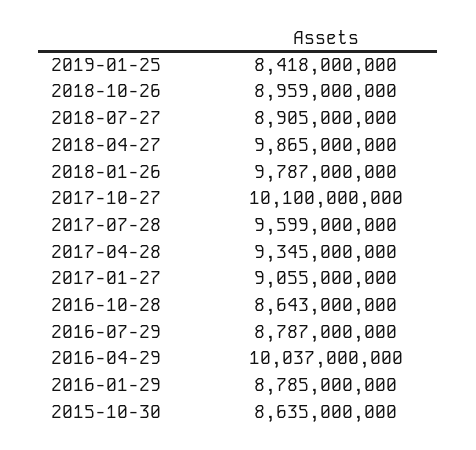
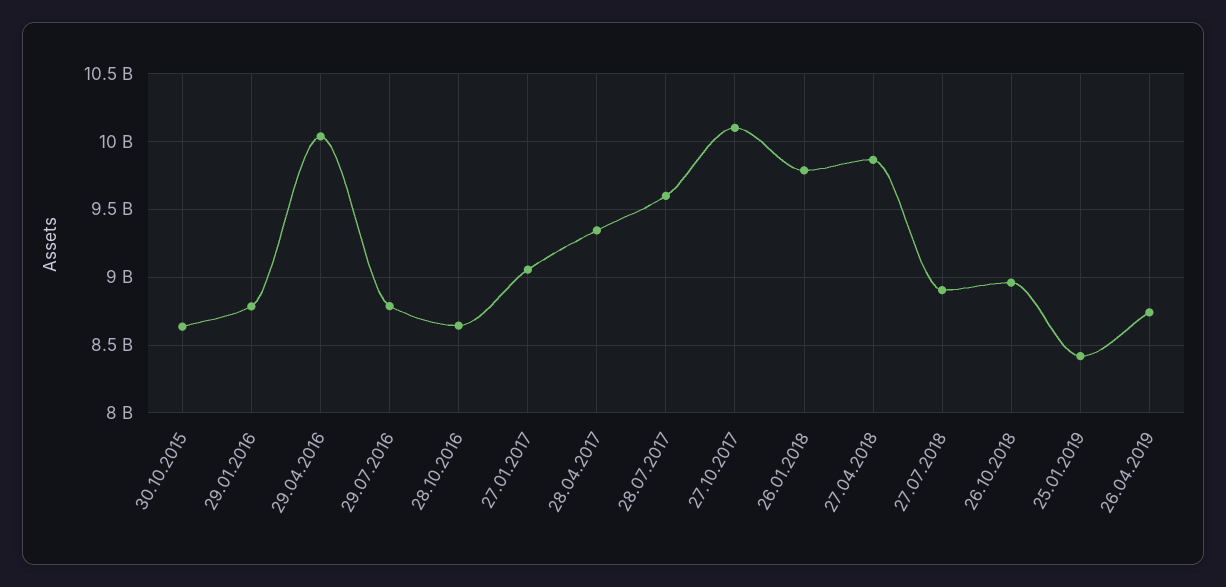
26.04.2019: none -> 8750000000

